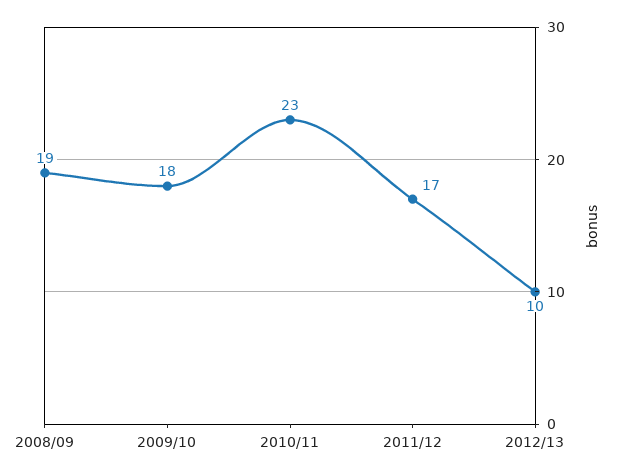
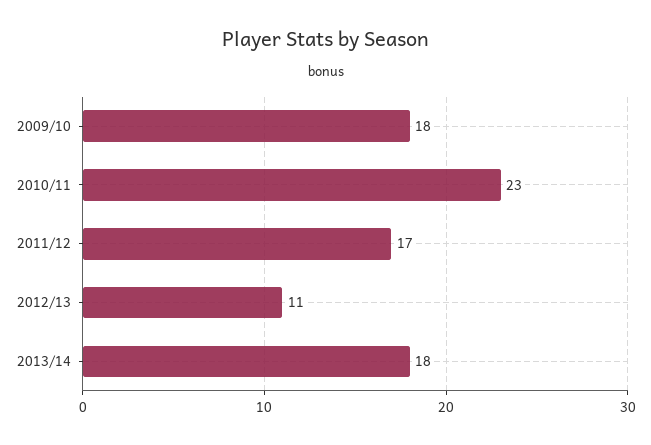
2008/09: 19 -> none
2012/13: 10 -> 11
2013/14: none -> 18

